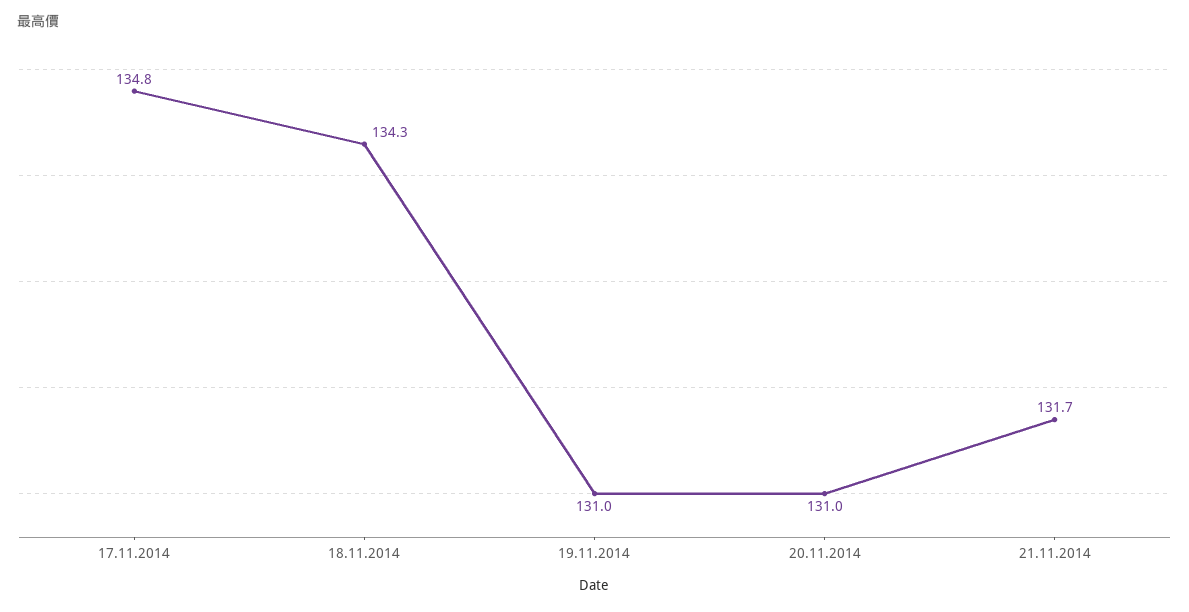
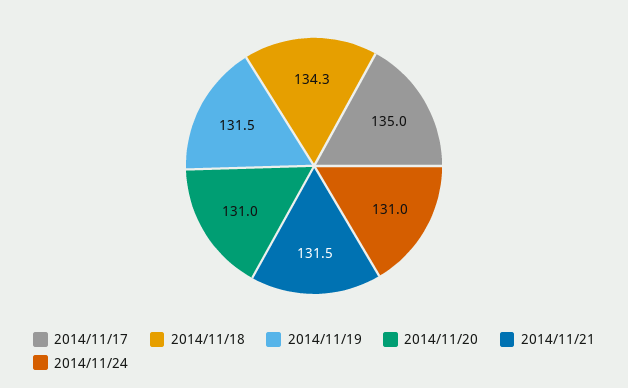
17.11.2014: 134.8 -> 135
19.11.2014: 131 -> 131.5
21.11.2014: 131.7 -> 131.5
2014/11/24: none -> 131

